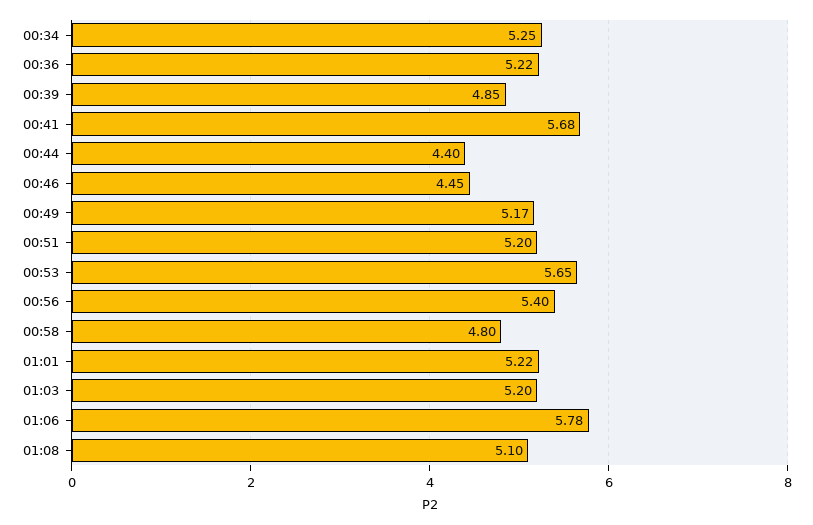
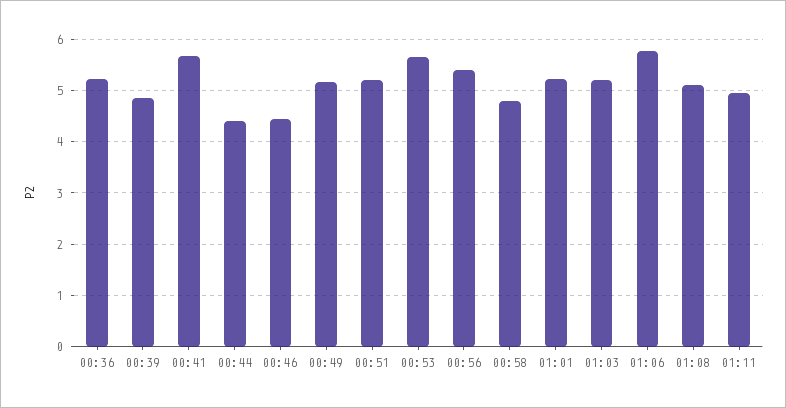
00:34: 5.25 -> none
01:11: none -> 5

